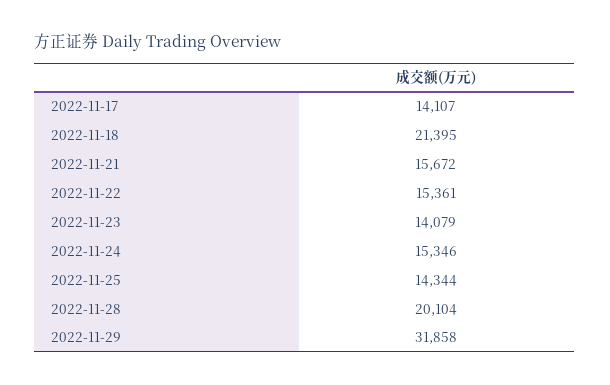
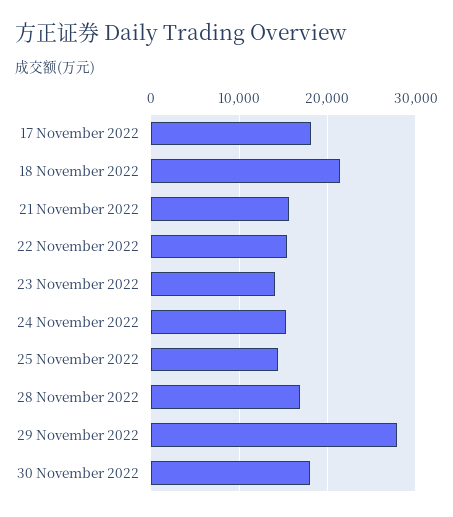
2022-11-17: 14107 -> 18000
2022-11-28: 20104 -> 17000
2022-11-29: 31858 -> 28000
30 November 2022: none -> 18000

